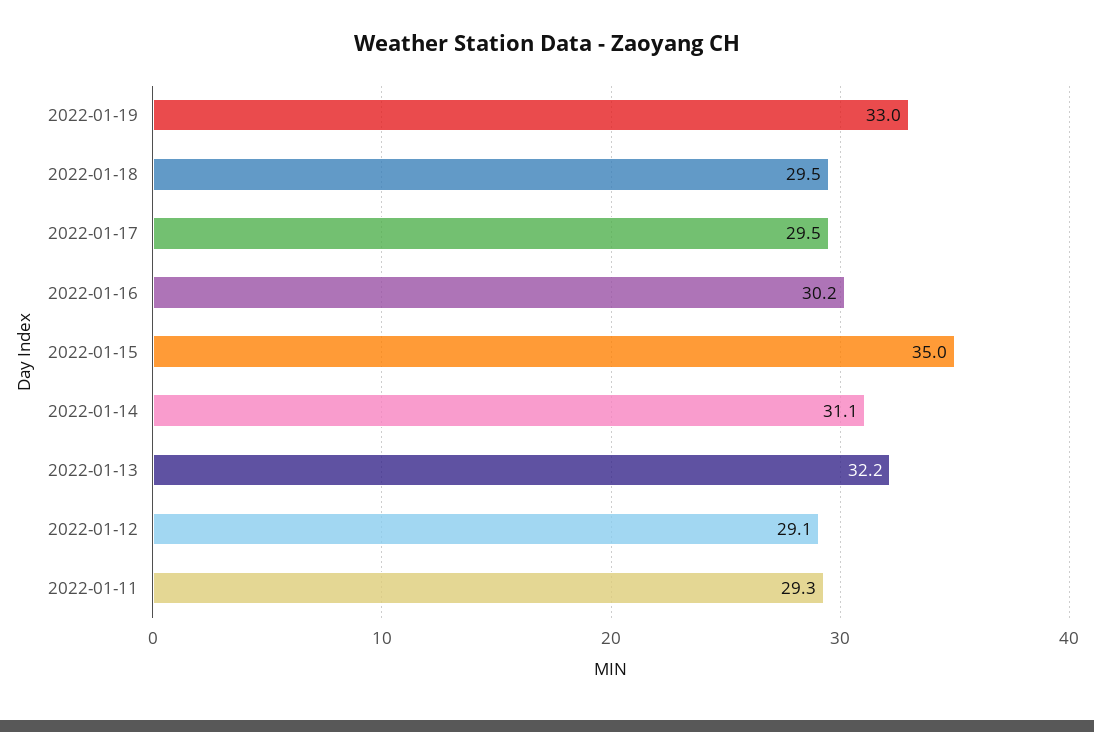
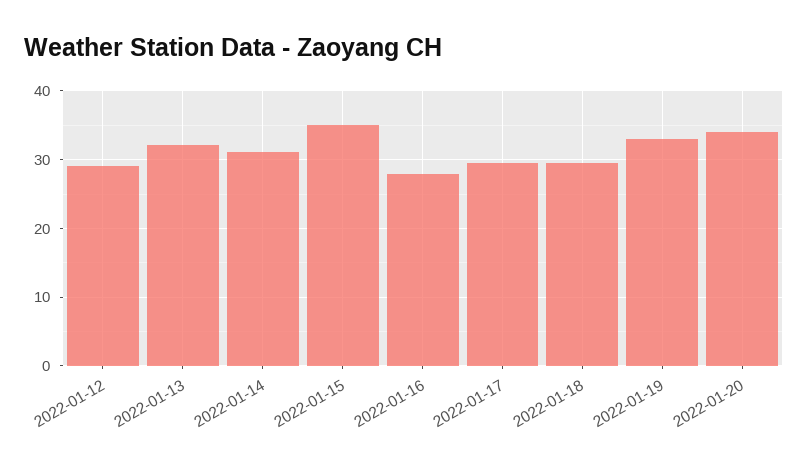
2022-01-16: 30.2 -> 28
2022-01-11: 29.3 -> none
2022-01-20: none -> 34

